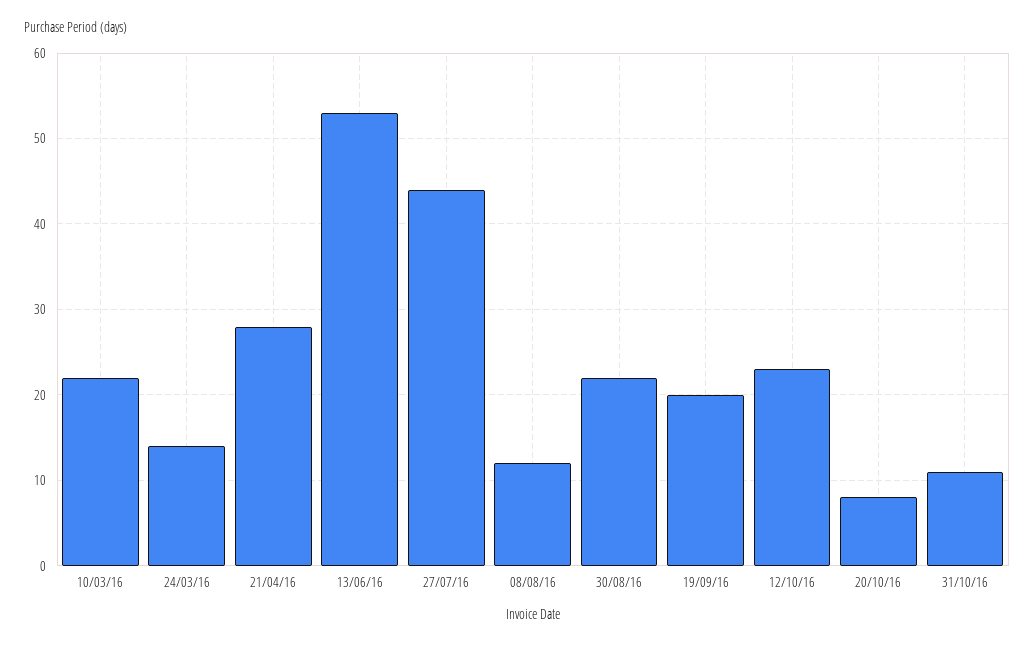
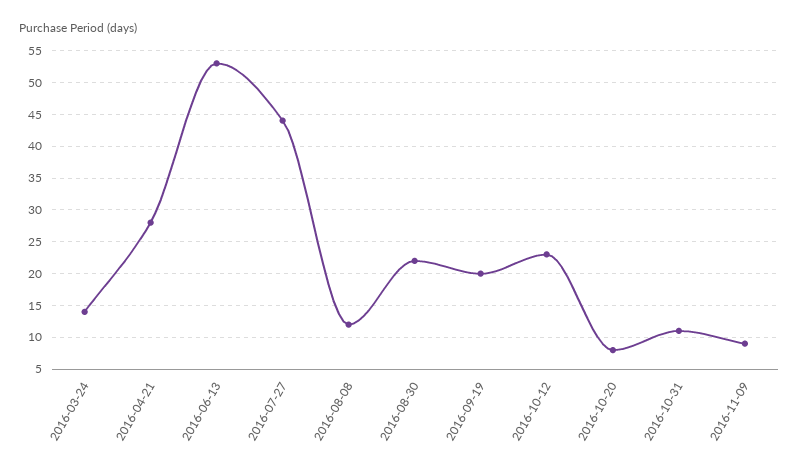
10/03/16: 22 -> none
2016-11-09: none -> 9

